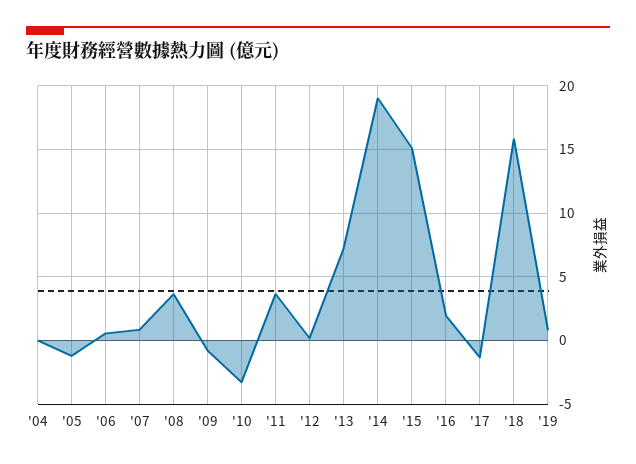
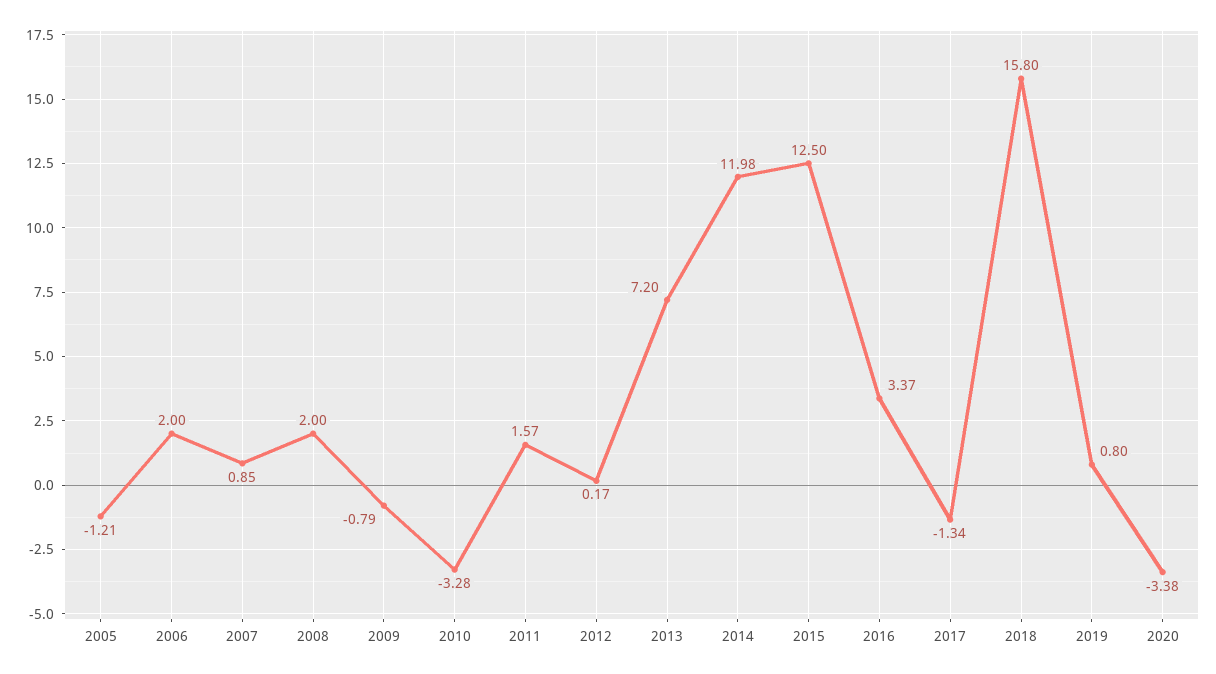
'04: 0 -> none
'06: 0.5 -> 2
'08: 3.5 -> 2
'11: 3.5 -> 1.57
'14: 19 -> 11.98
'15: 15 -> 12.5
'16: 2 -> 3.37
2020: none -> -3.38

